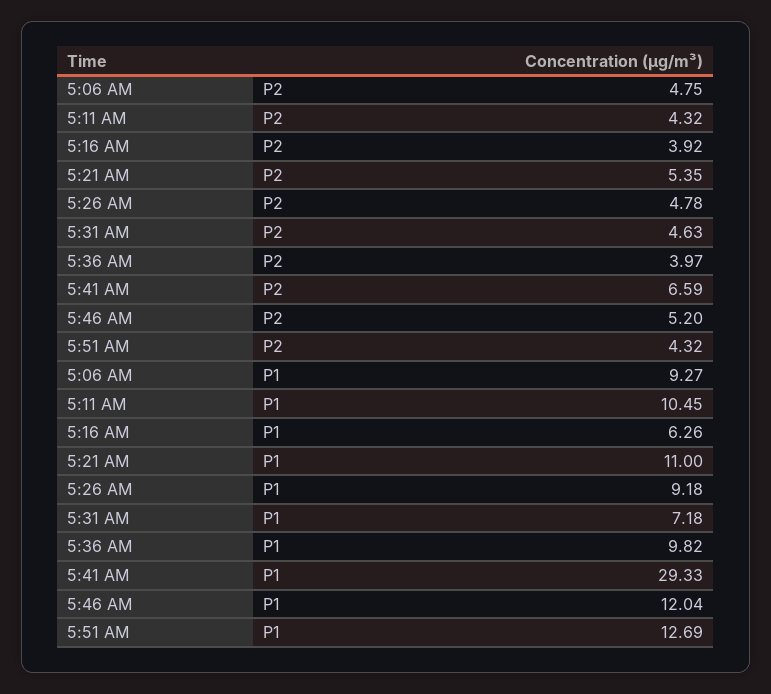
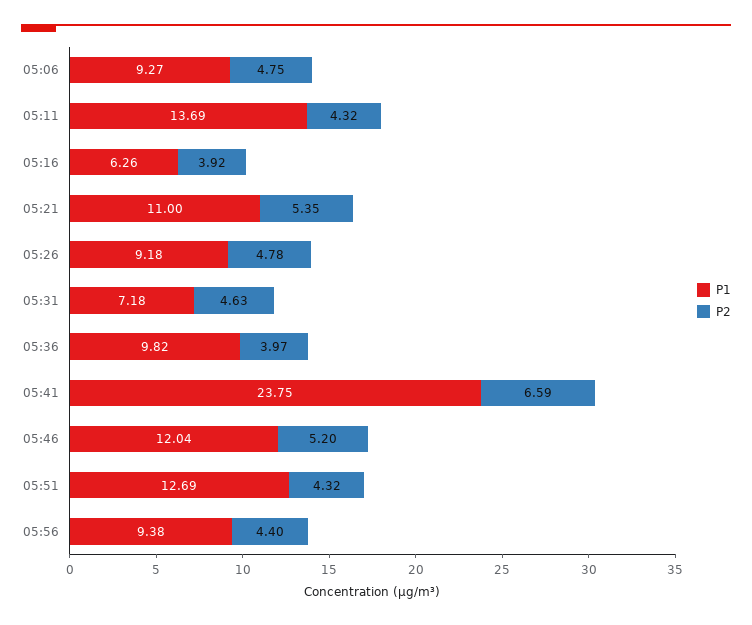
P1, 5:11 AM: 10.45 -> 13.69
P1, 5:41 AM: 29.33 -> 23.75
P1, 05:56: none -> 9.38
P2, 05:56: none -> 4.4

